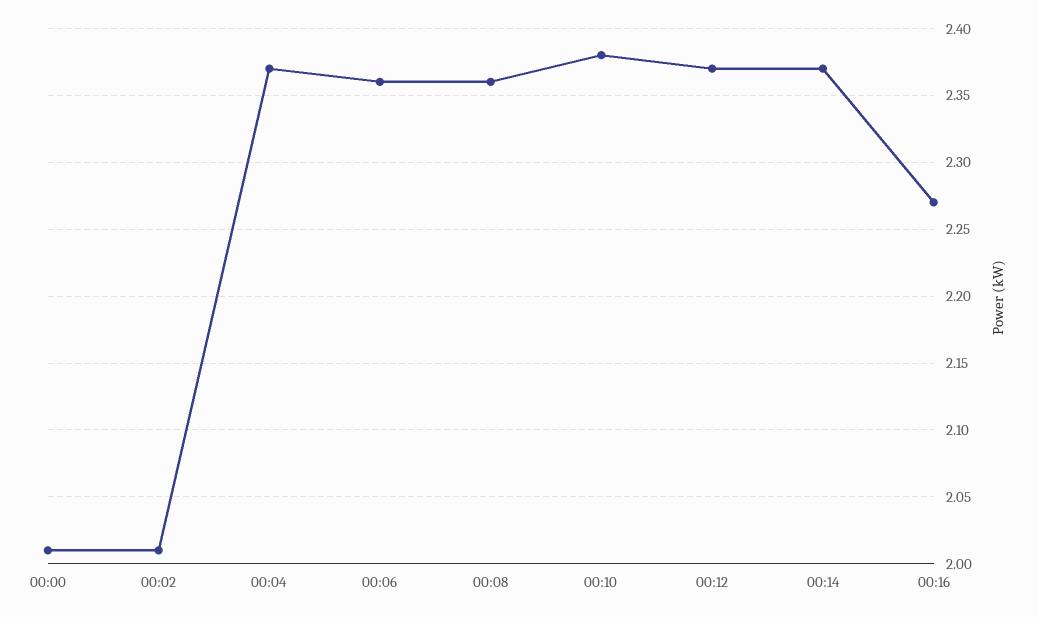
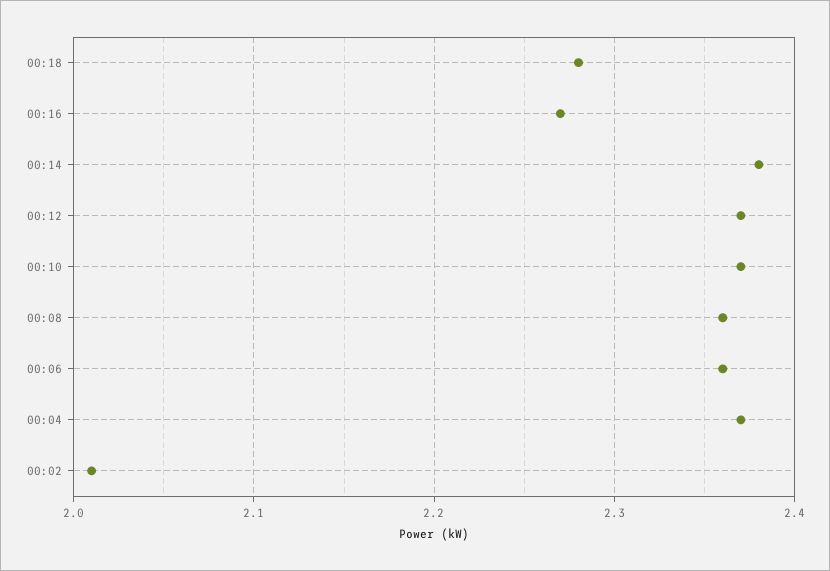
00:00: 2.01 -> none
00:10: 2.38 -> 2.37
00:14: 2.37 -> 2.38
00:18: none -> 2.28

